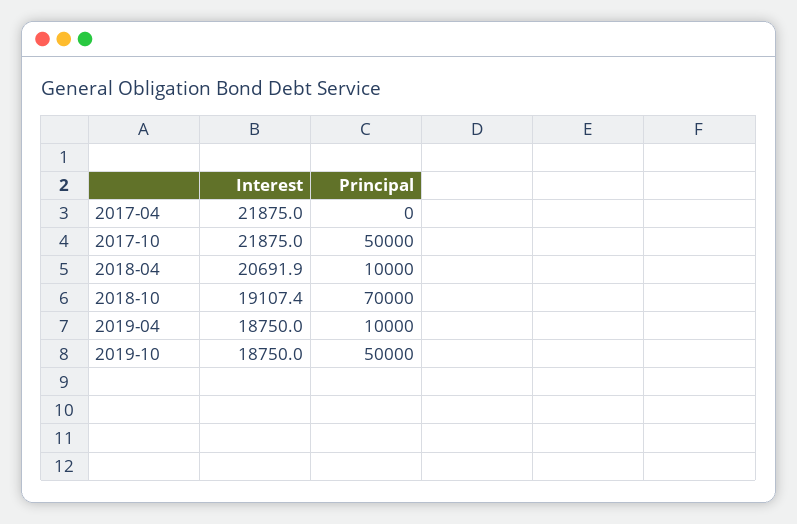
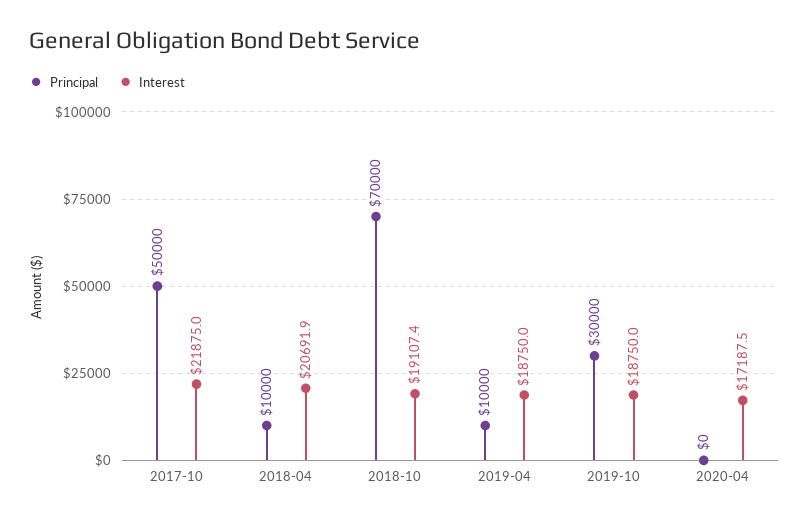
Interest, 2017-04: 21875 -> none
Principal, 2017-04: 0 -> none
Principal, 2019-10: 50000 -> 30000
Principal, 2020-04: none -> 0
Interest, 2020-04: none -> 17187.5

